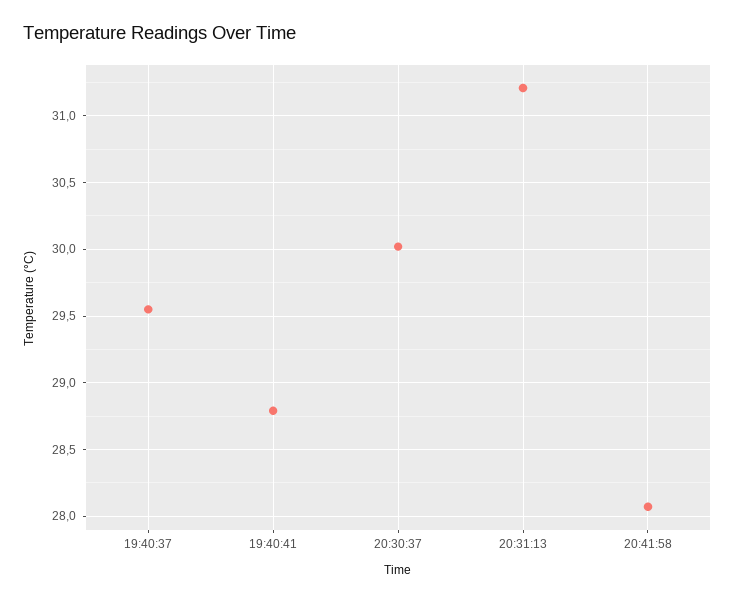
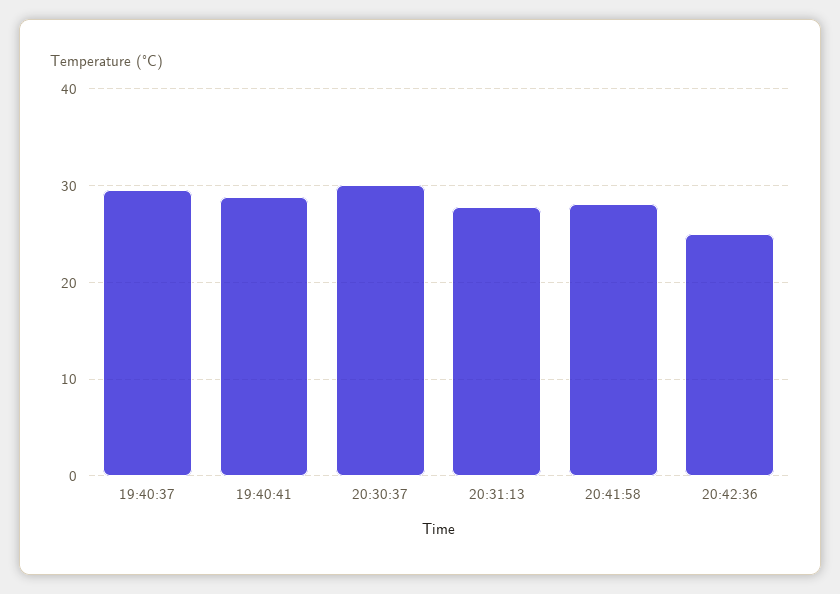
20:31:13: 31.2 -> 28
20:42:36: none -> 25

